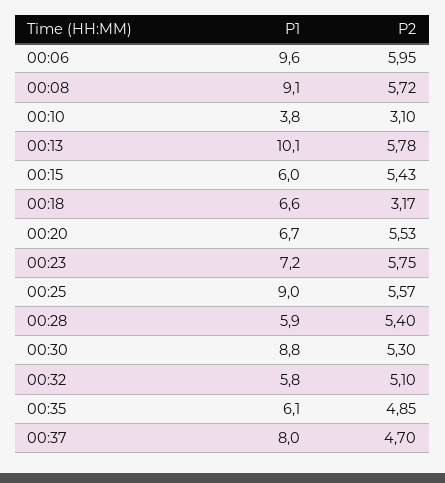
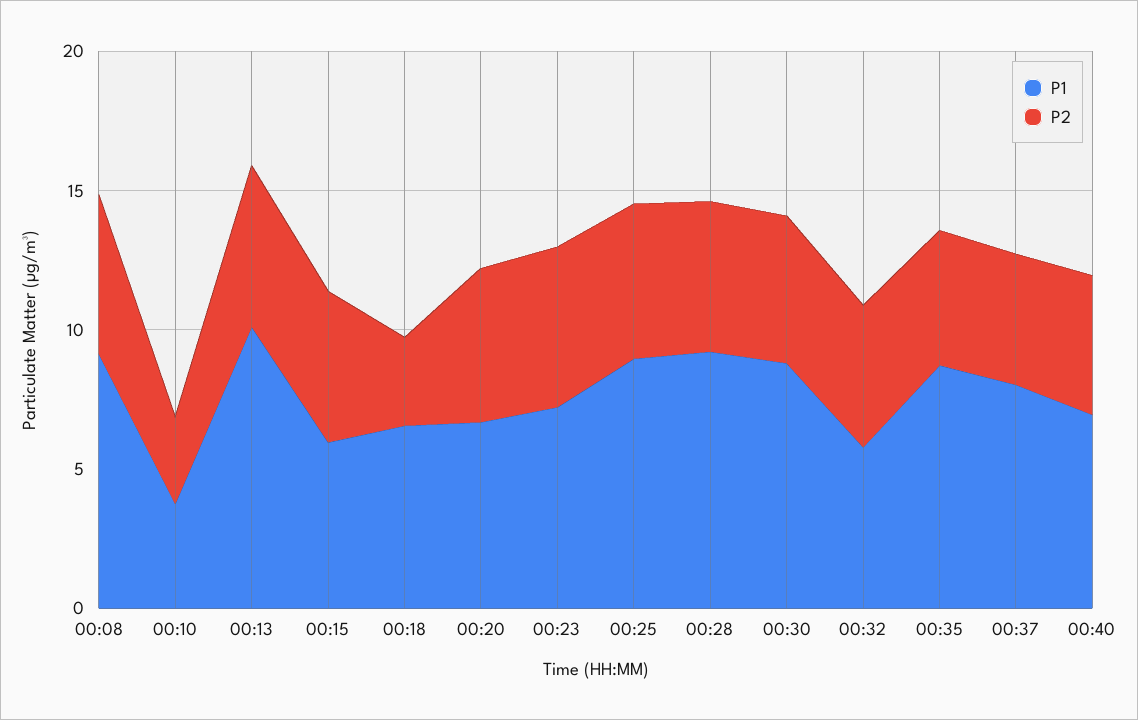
P1, 00:06: 9.6 -> none
P2, 00:06: 5.95 -> none
P1, 00:28: 5.9 -> 9
P1, 00:35: 6.1 -> 9
P1, 00:40: none -> 7
P2, 00:40: none -> 5

